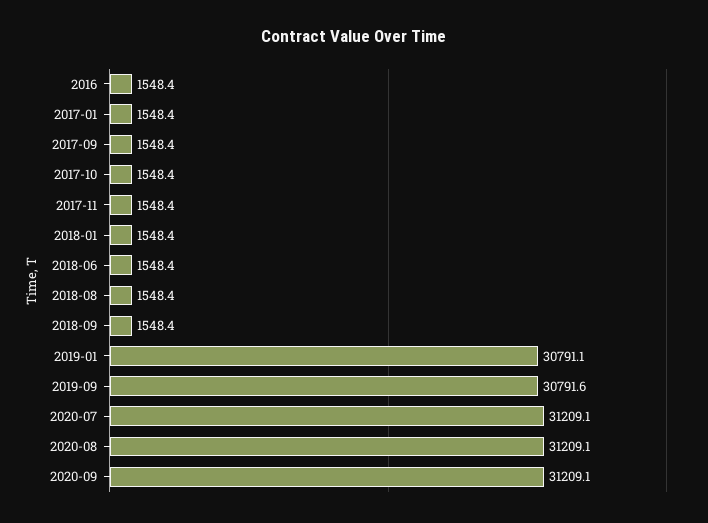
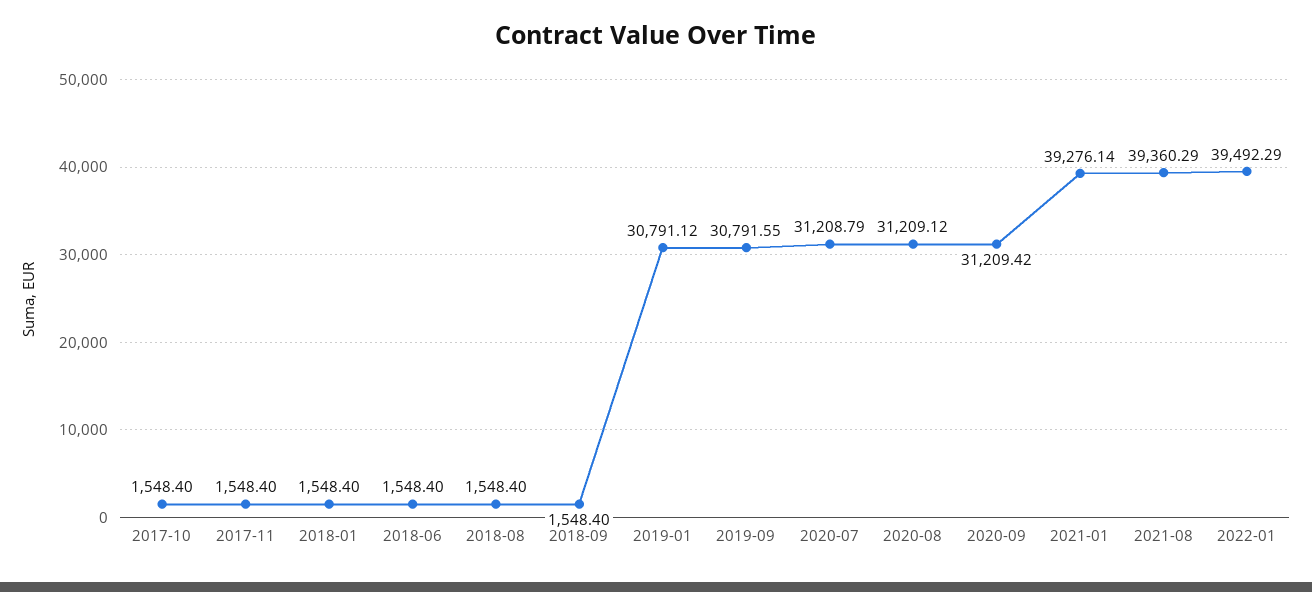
2016: 1548.4 -> none
2017-01: 1548.4 -> none
2017-09: 1548.4 -> none
2020-07: 31209.1 -> 31208.79
2020-09: 31209.1 -> 31209.42
2021-01: none -> 39276.14
2021-08: none -> 39360.29
2022-01: none -> 39492.29

